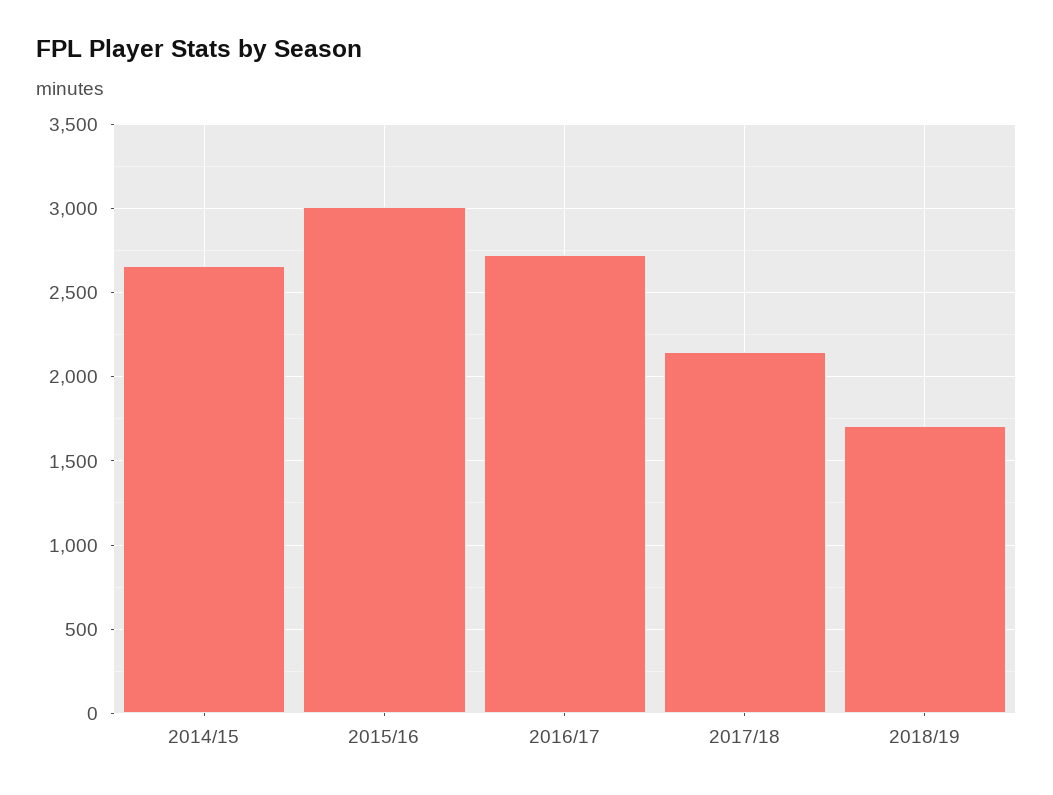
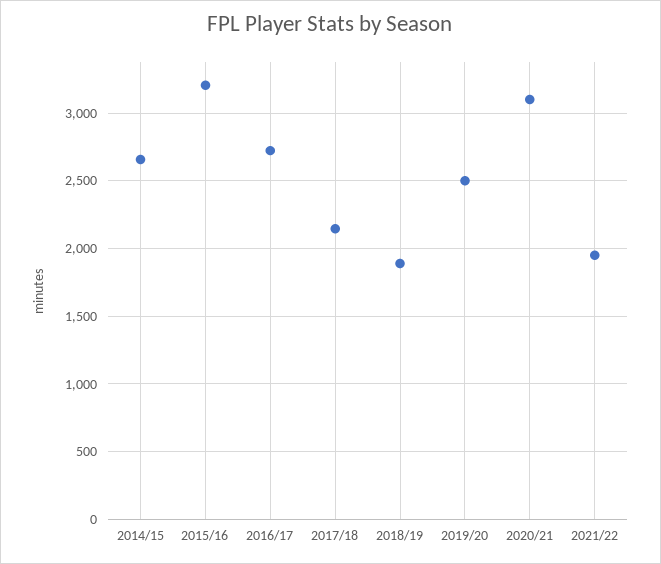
2015/16: 3000 -> 3200
2018/19: 1700 -> 1900
2019/20: none -> 2500
2020/21: none -> 3100
2021/22: none -> 1950

